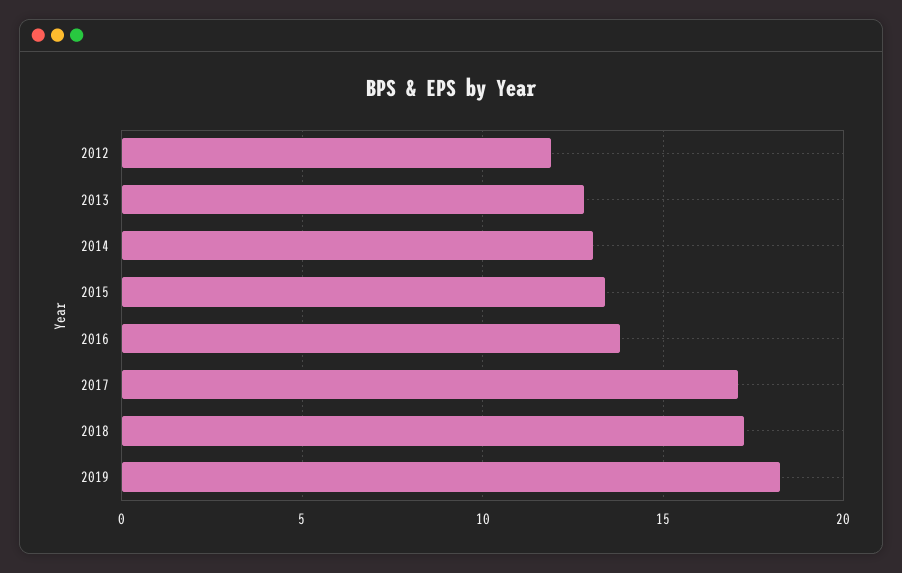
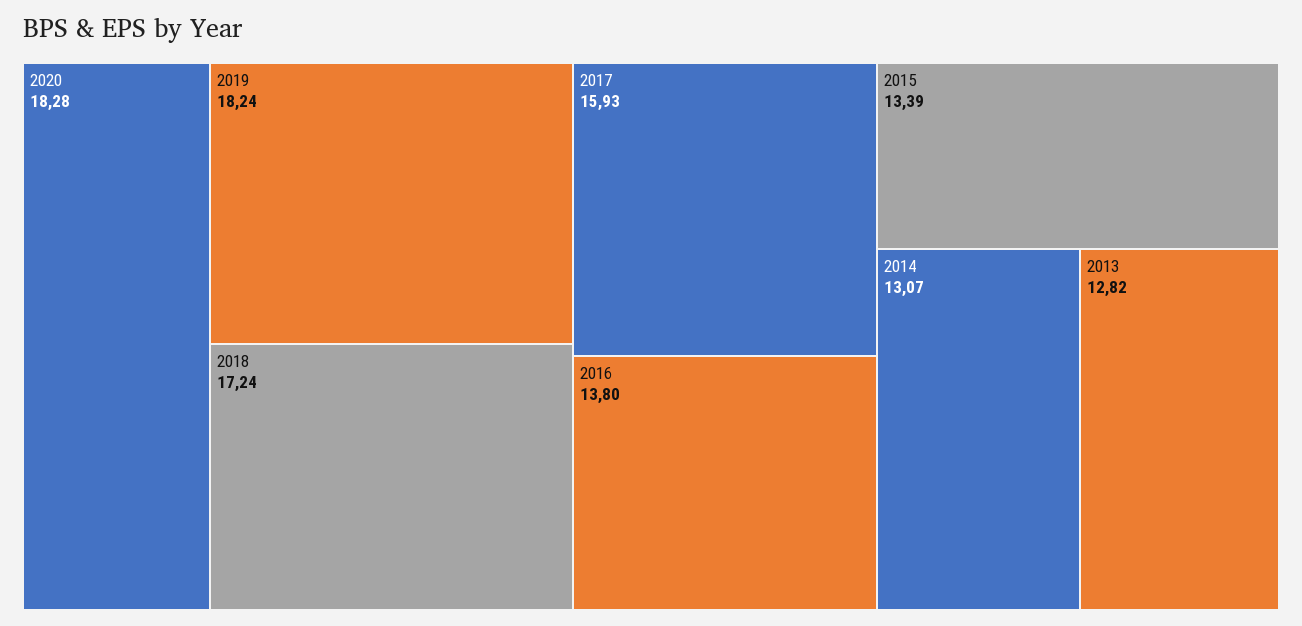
2012: 12 -> none
2017: 17 -> 15.93
2020: none -> 18.28

